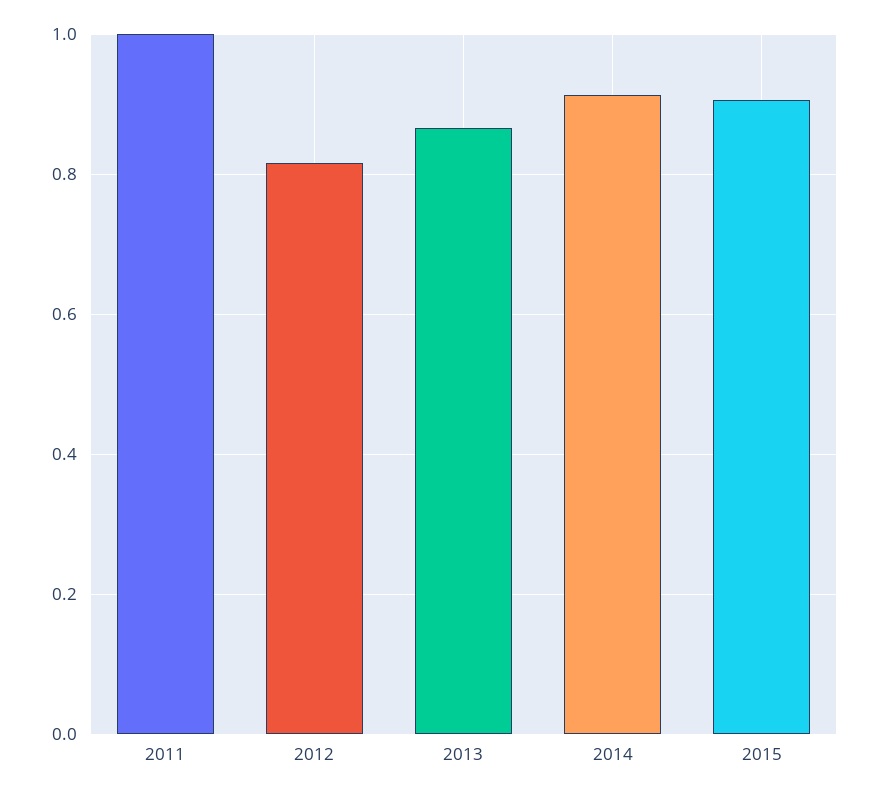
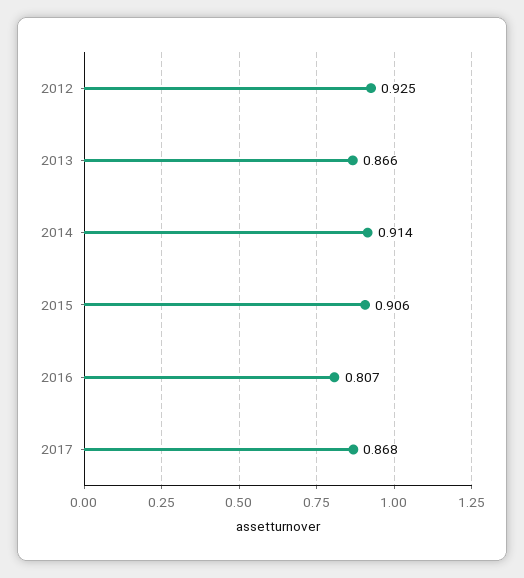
2011: 1 -> none
2012: 0.82 -> 0.925
2016: none -> 0.807
2017: none -> 0.868

